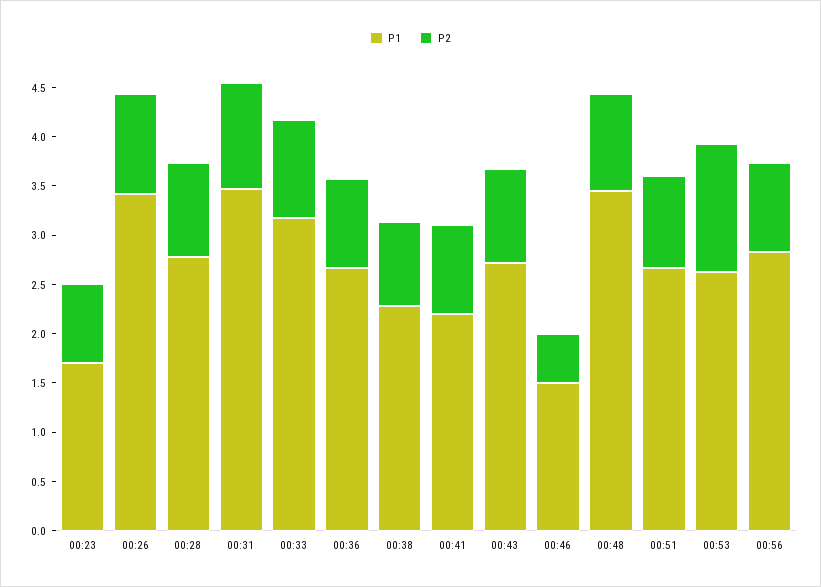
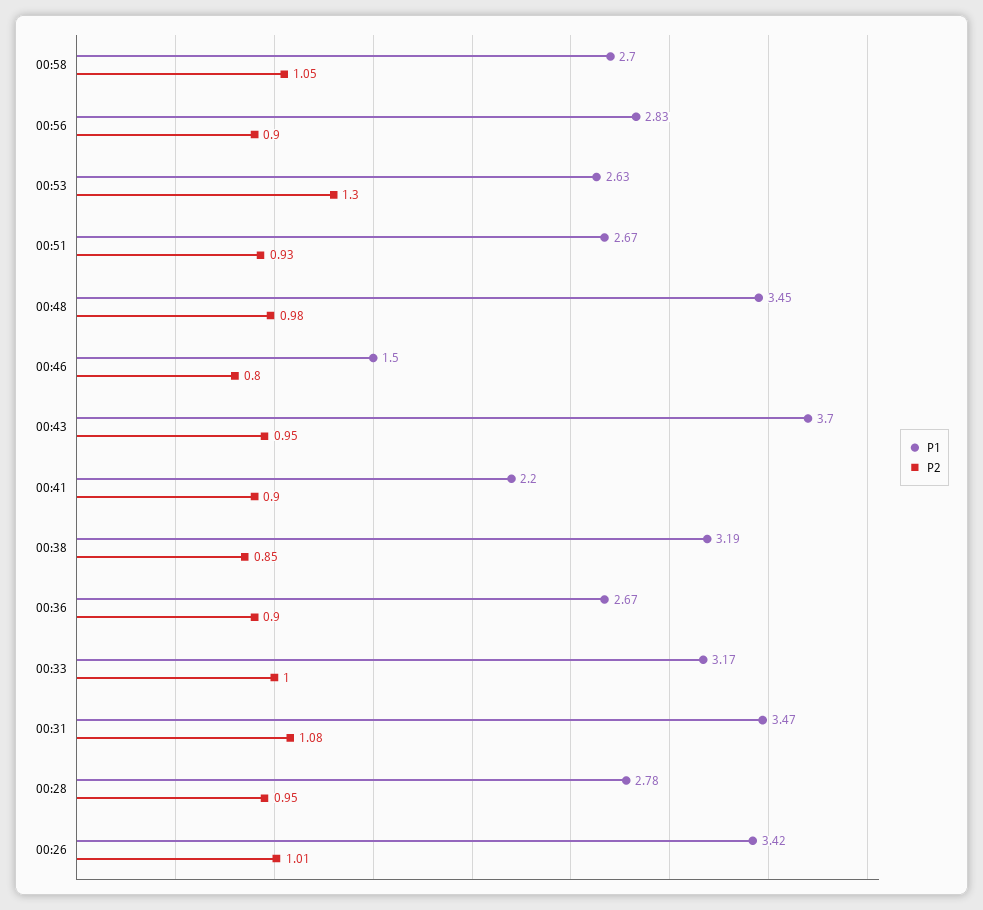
P1, 00:23: 1.7 -> none
P2, 00:23: 0.8 -> none
P1, 00:38: 2.3 -> 3.19
P1, 00:43: 2.7 -> 3.7
P2, 00:46: 0.5 -> 0.8
P1, 00:58: none -> 2.7
P2, 00:58: none -> 1.05

